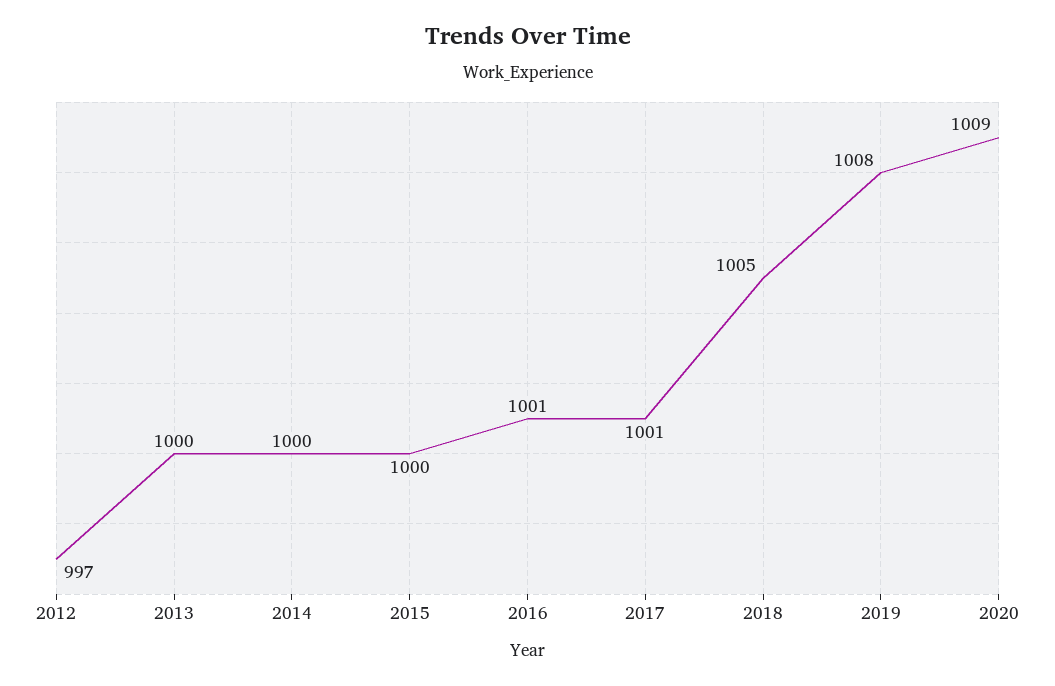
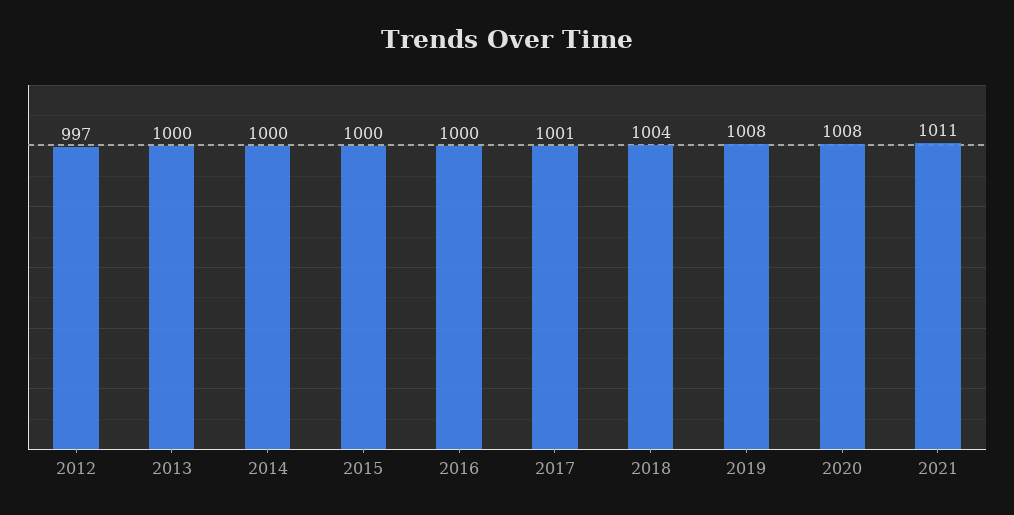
2016: 1001 -> 1000
2018: 1005 -> 1004
2020: 1009 -> 1008
2021: none -> 1011

